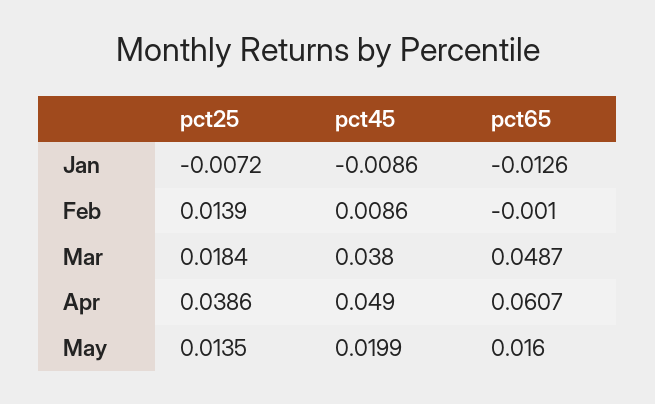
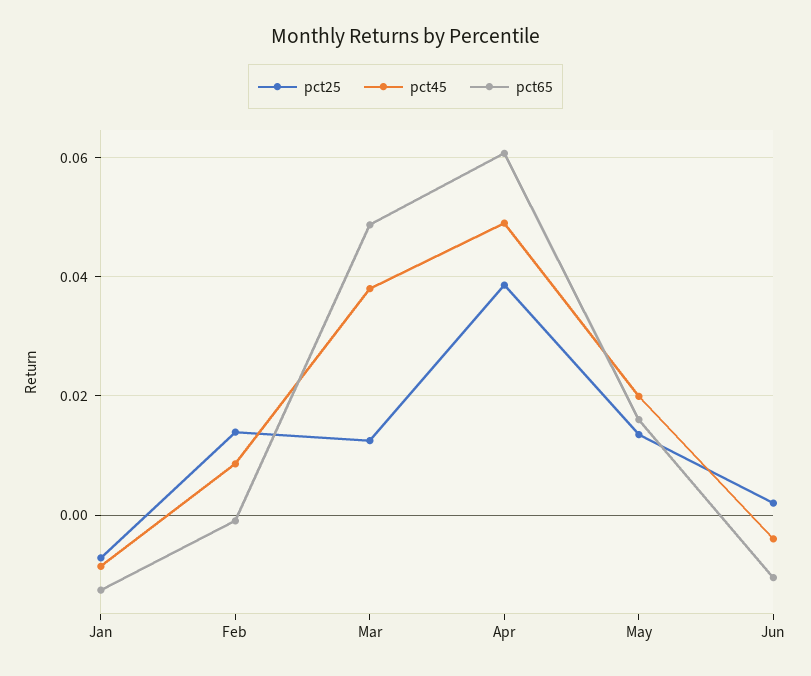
pct25, Mar: 0.0184 -> 0.012
pct25, Jun: none -> 0.002
pct45, Jun: none -> -0.004
pct65, Jun: none -> -0.01

